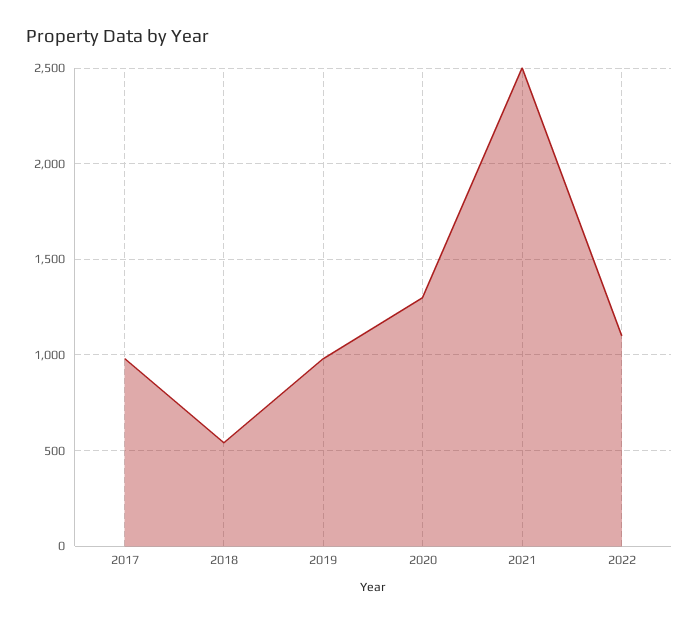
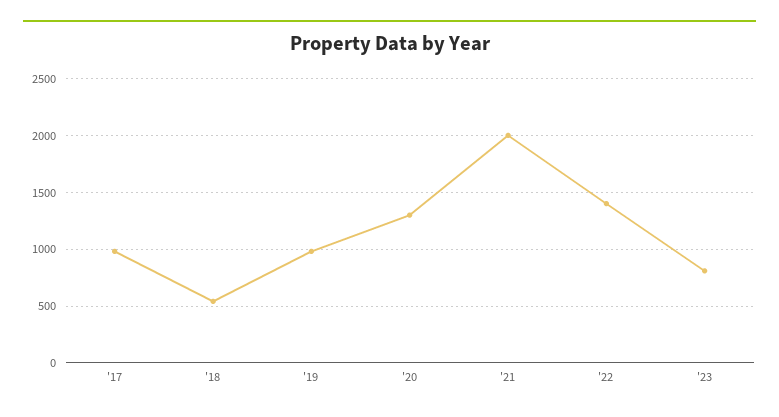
2021: 2500 -> 2000
2022: 1100 -> 1400
'23: none -> 800

